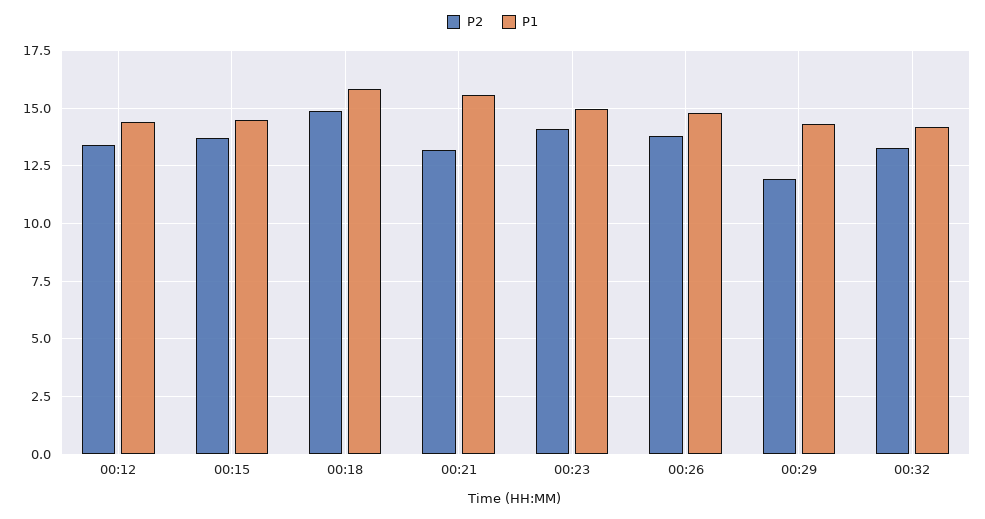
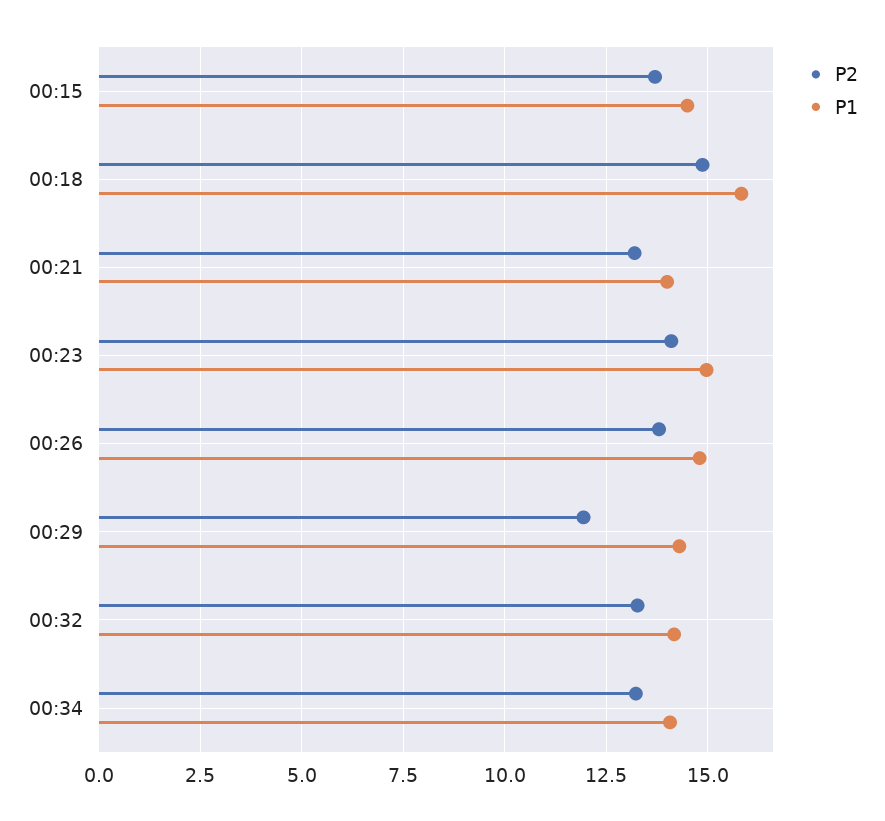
P2, 00:12: 13.5 -> none
P1, 00:12: 14.5 -> none
P1, 00:21: 15.5 -> 14
P2, 00:34: none -> 13.25
P1, 00:34: none -> 14

